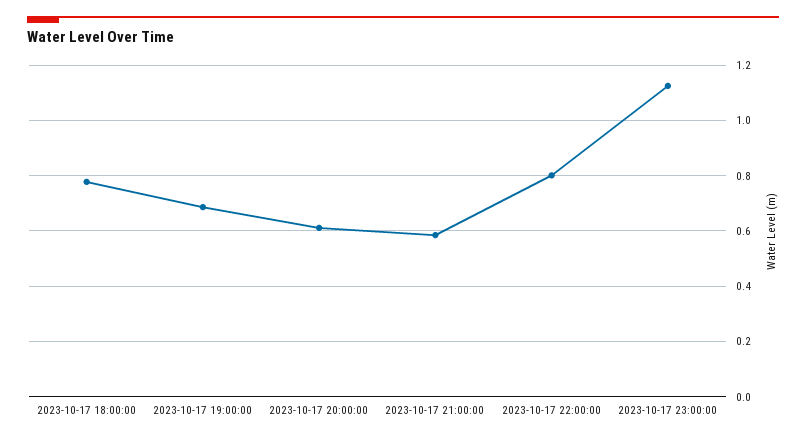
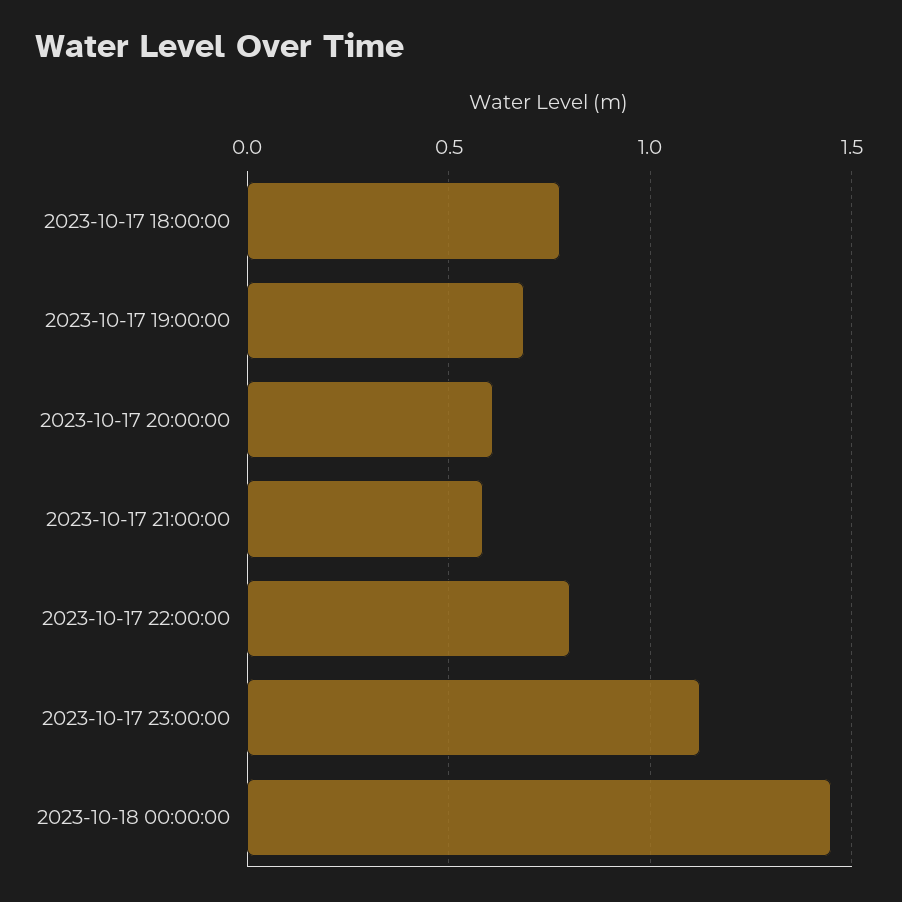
2023-10-18 00:00:00: none -> 1.45

